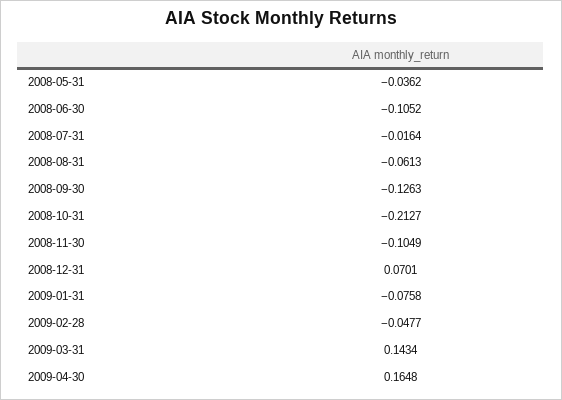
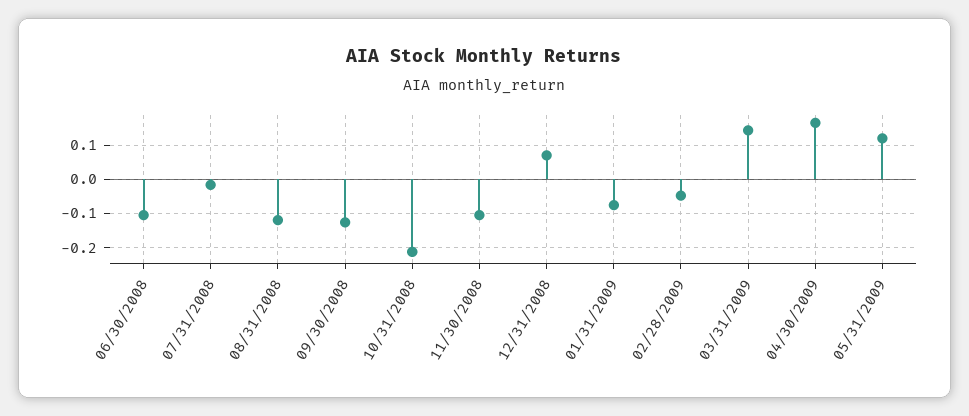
2008-05-31: -0.0362 -> none
2008-08-31: -0.0613 -> -0.12
05/31/2009: none -> 0.12

